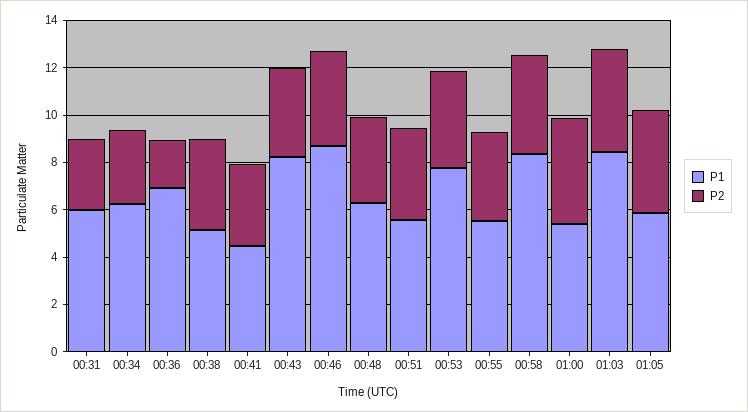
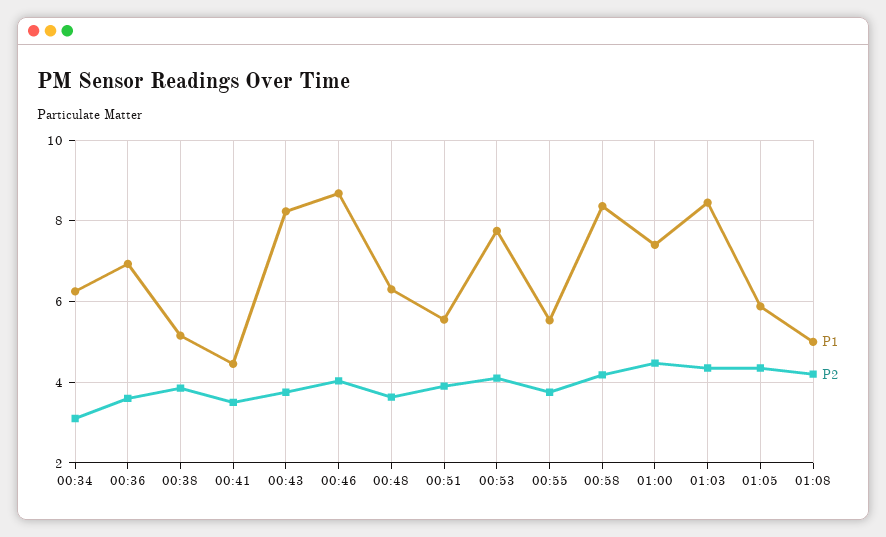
P1, 00:31: 6 -> none
P2, 00:31: 3 -> none
P2, 00:36: 2 -> 3.6
P1, 01:00: 5.5 -> 7.4
P1, 01:08: none -> 5
P2, 01:08: none -> 4.2

